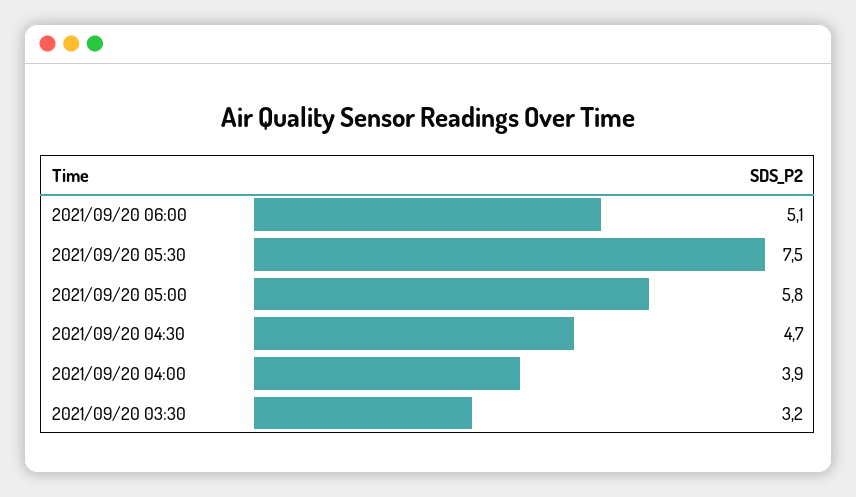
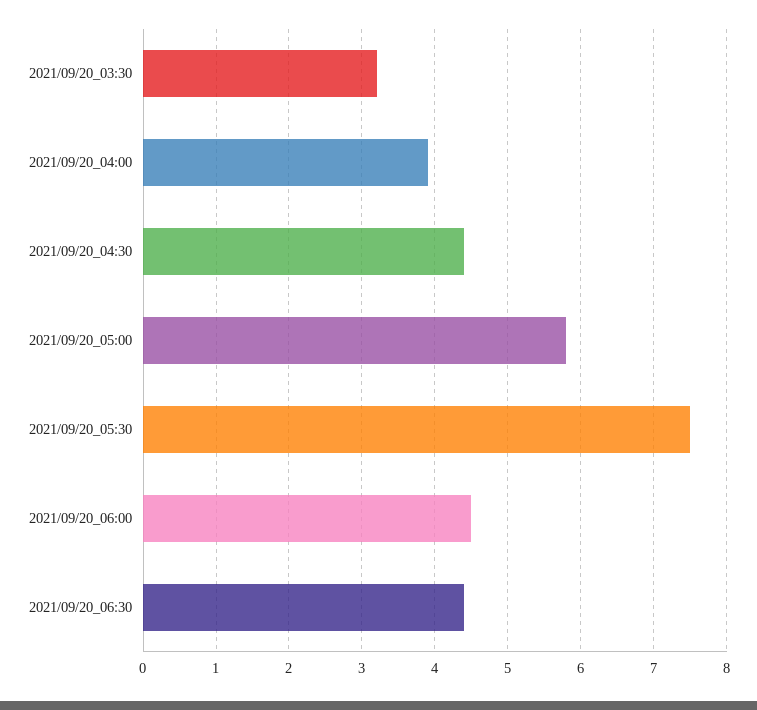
2021/09/20 06:00: 5.1 -> 4.5
2021/09/20 04:30: 4.7 -> 4.4
2021/09/20_06:30: none -> 4.4

